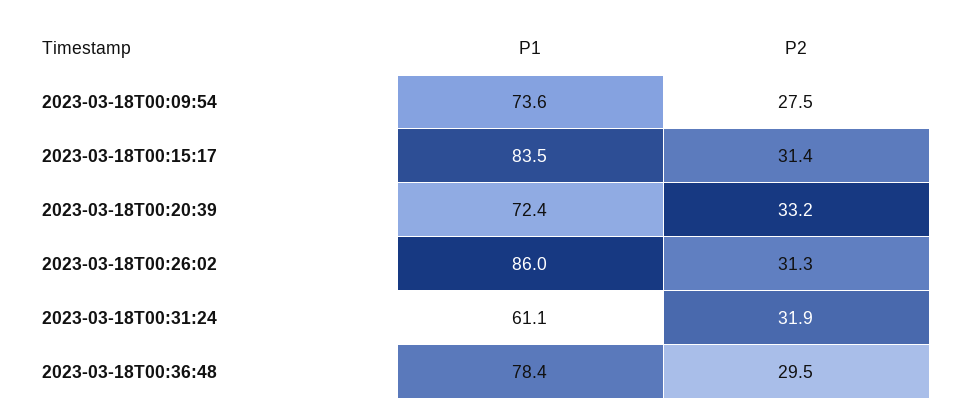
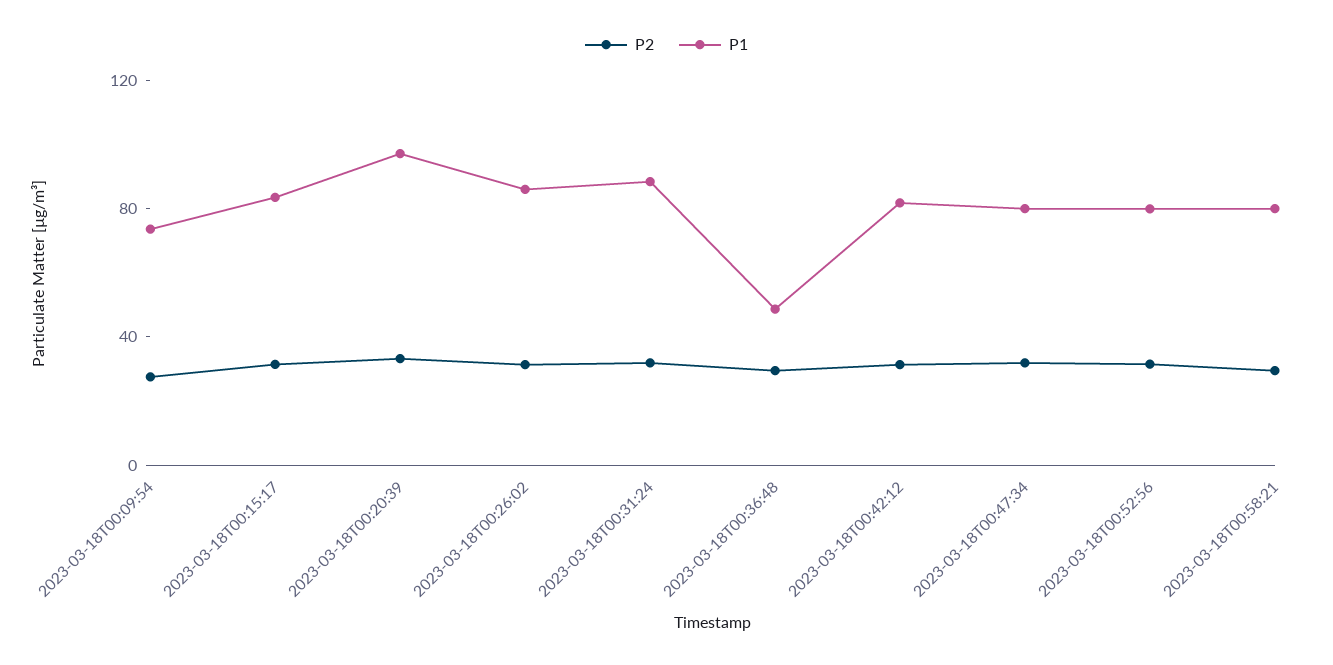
P1, 2023-03-18T00:20:39: 72.4 -> 100
P1, 2023-03-18T00:31:24: 61.1 -> 90
P1, 2023-03-18T00:36:48: 78.4 -> 50
P2, 2023-03-18T00:42:12: none -> 30
P1, 2023-03-18T00:42:12: none -> 80
P2, 2023-03-18T00:47:34: none -> 30
P1, 2023-03-18T00:47:34: none -> 80
P2, 2023-03-18T00:52:56: none -> 30
P1, 2023-03-18T00:52:56: none -> 80
P2, 2023-03-18T00:58:21: none -> 30
P1, 2023-03-18T00:58:21: none -> 80

